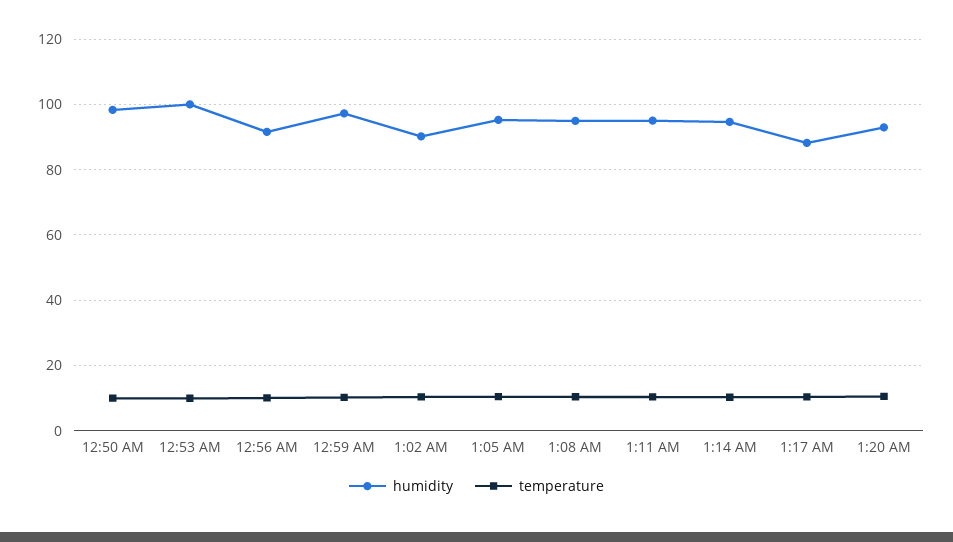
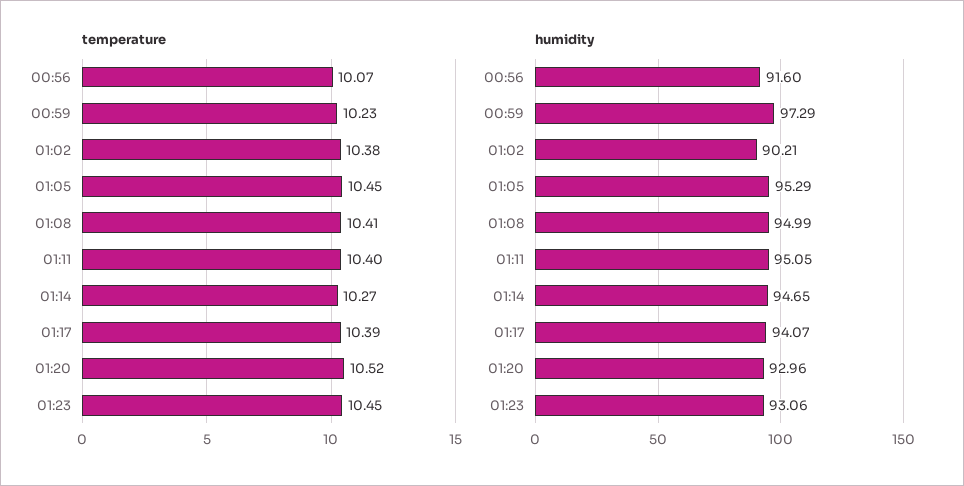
humidity, 12:50 AM: 98 -> none
temperature, 12:50 AM: 10 -> none
humidity, 12:53 AM: 100 -> none
temperature, 12:53 AM: 10 -> none
humidity, 1:17 AM: 88 -> 94.07
temperature, 01:23: none -> 10.45
humidity, 01:23: none -> 93.06

